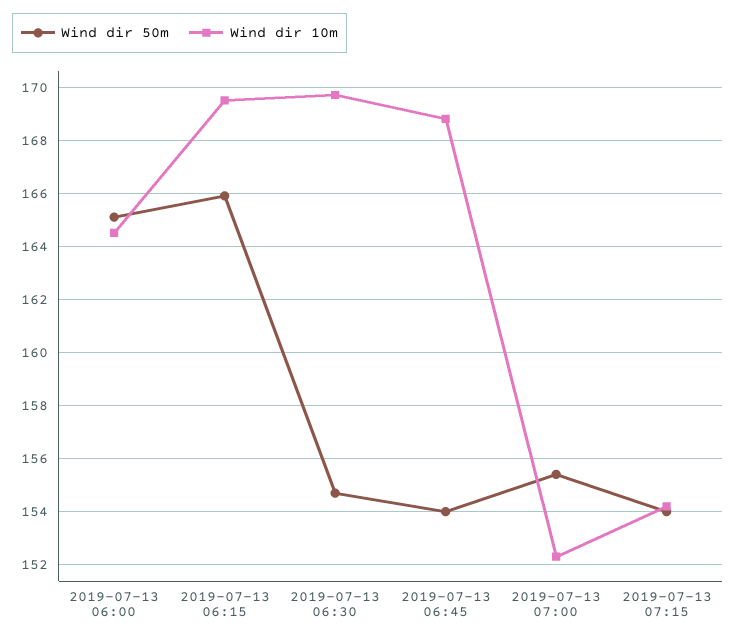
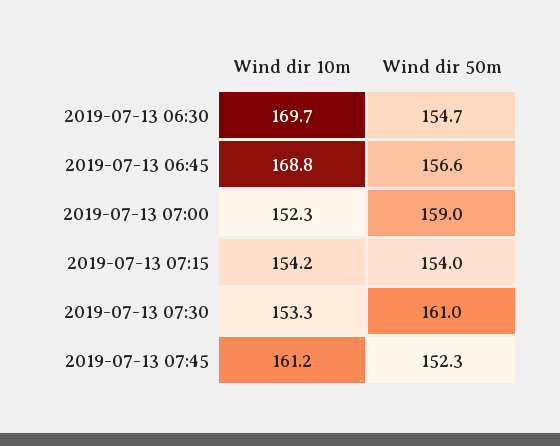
Wind dir 50m, 2019-07-13 06:00: 165 -> none
Wind dir 10m, 2019-07-13 06:00: 164.5 -> none
Wind dir 50m, 2019-07-13 06:15: 166 -> none
Wind dir 10m, 2019-07-13 06:15: 169.5 -> none
Wind dir 50m, 2019-07-13 06:45: 154 -> 156.6
Wind dir 50m, 2019-07-13 07:00: 155.5 -> 159
Wind dir 10m, 2019-07-13 07:30: none -> 153.3
Wind dir 50m, 2019-07-13 07:30: none -> 161
Wind dir 10m, 2019-07-13 07:45: none -> 161.2
Wind dir 50m, 2019-07-13 07:45: none -> 152.3

